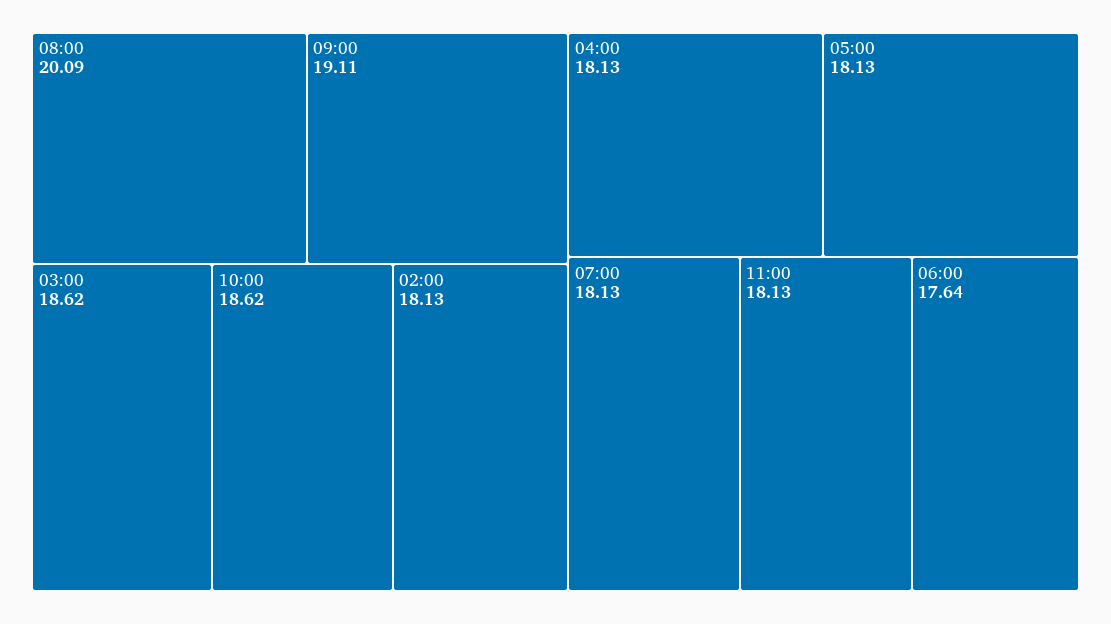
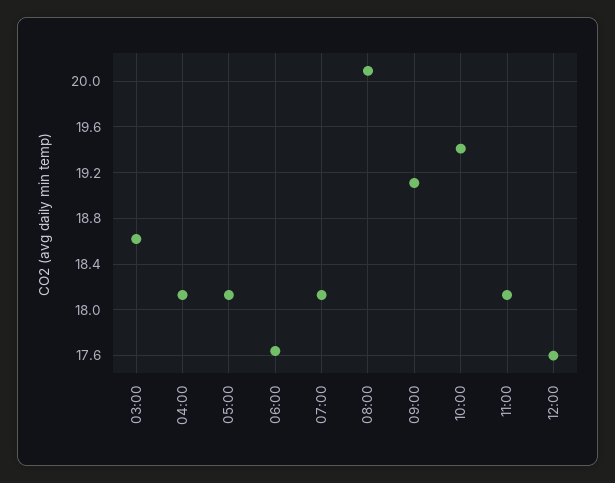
10:00: 18.62 -> 19.4
02:00: 18.13 -> none
12:00: none -> 17.6

